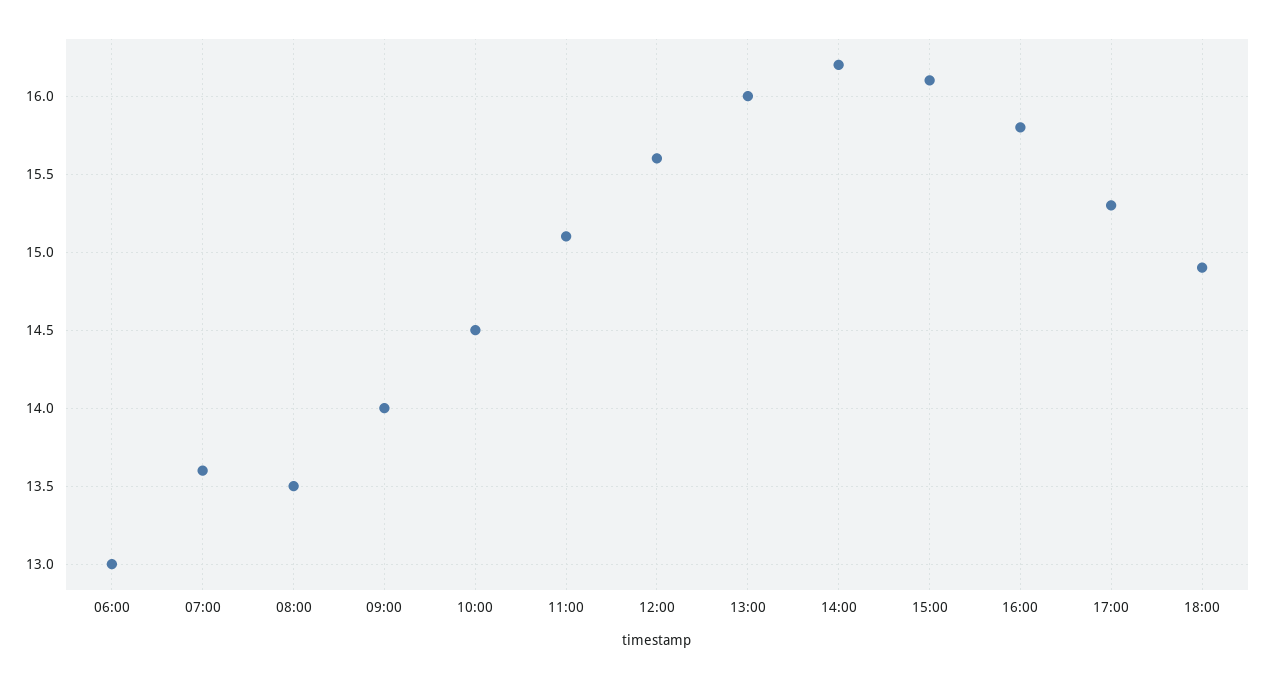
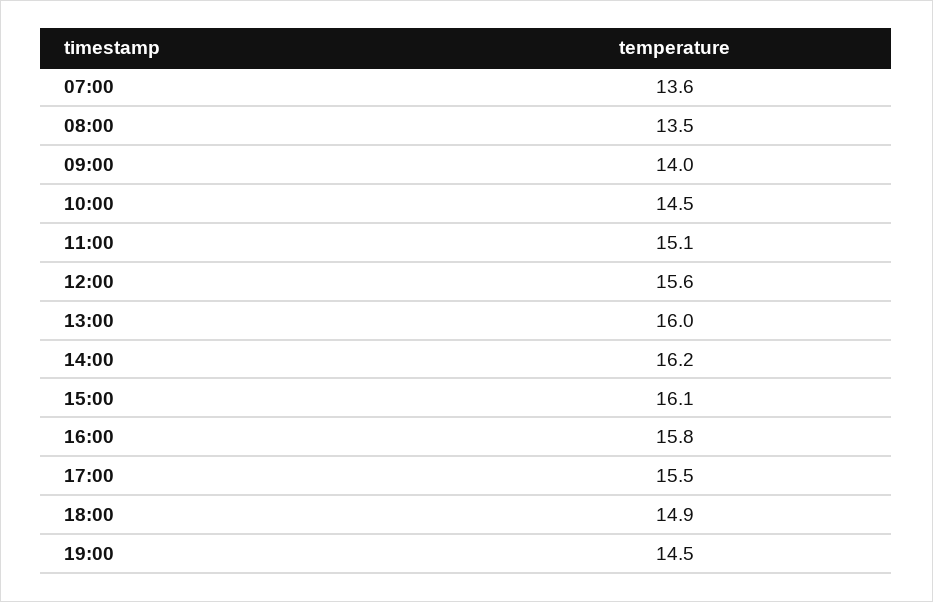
06:00: 13 -> none
17:00: 15.3 -> 15.5
19:00: none -> 14.5

